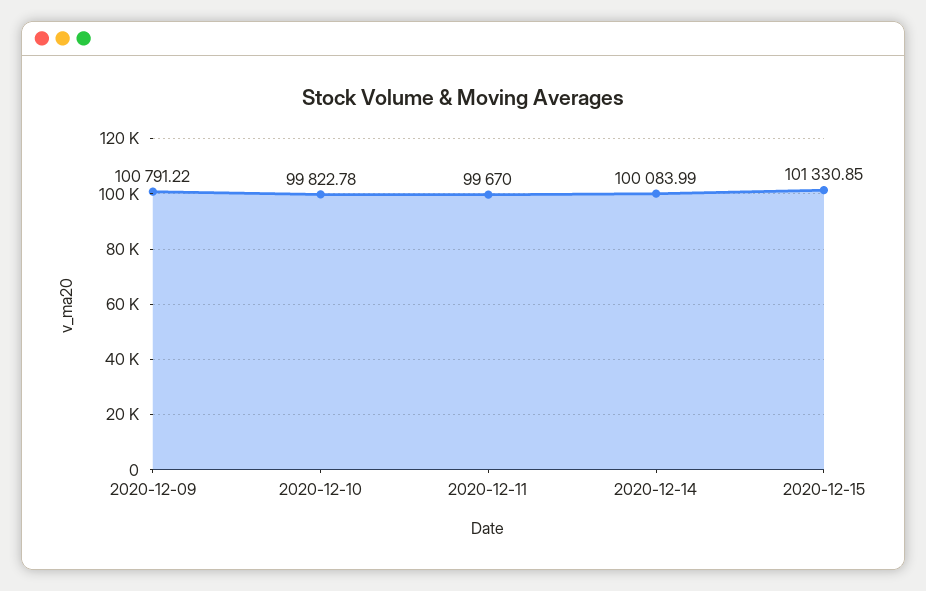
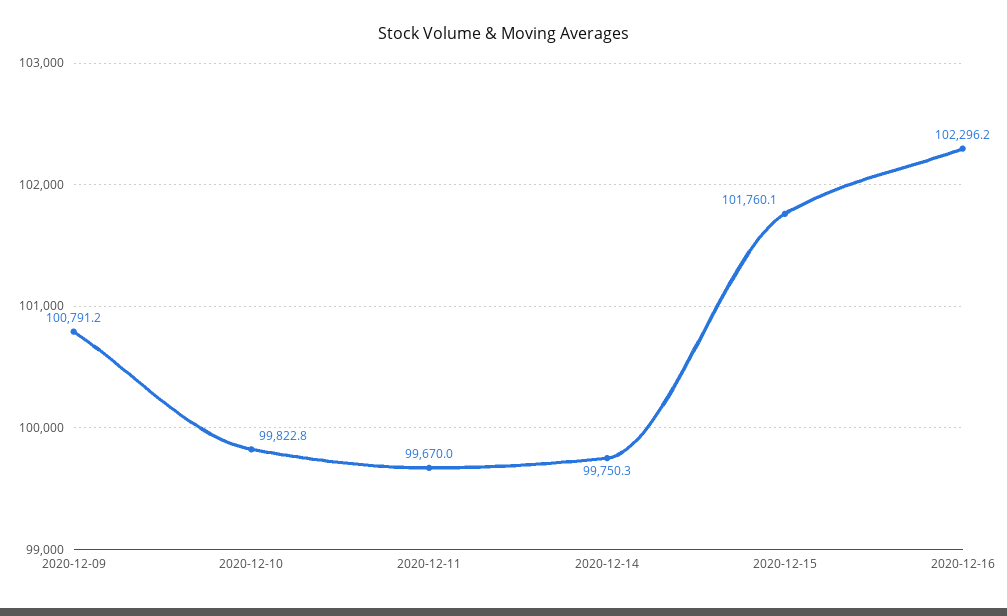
2020-12-14: 100083.99 -> 99750.3
2020-12-15: 101330.85 -> 101760.1
2020-12-16: none -> 102296.2

